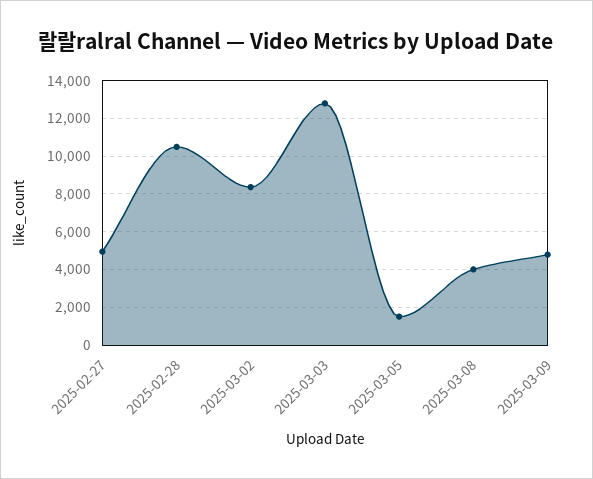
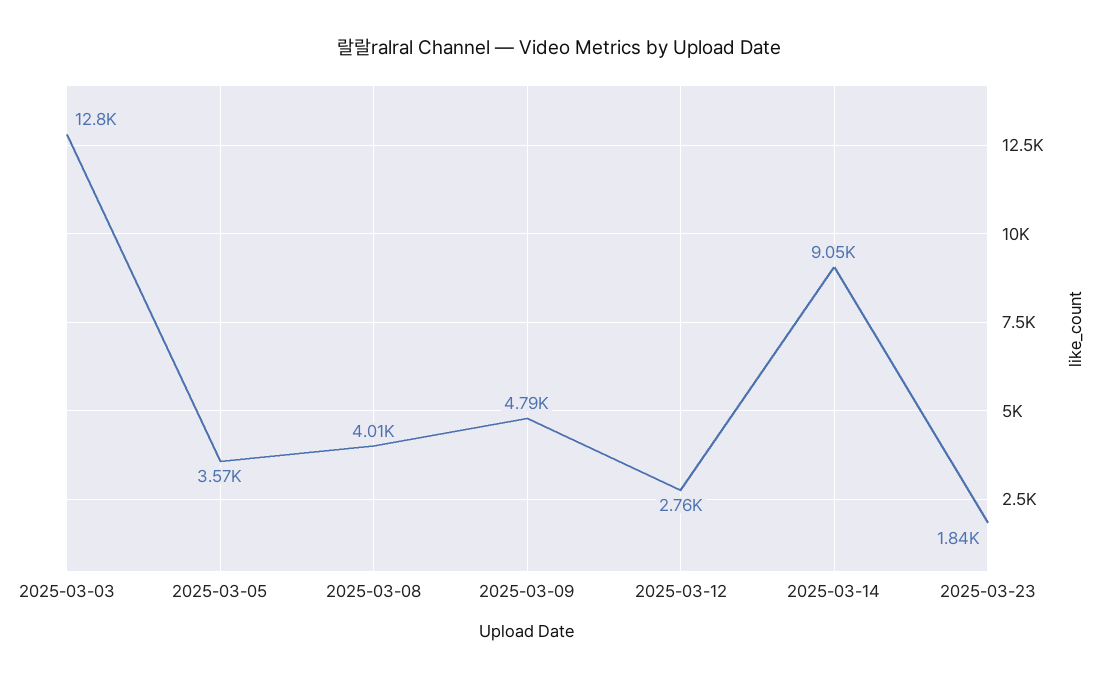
2025-02-27: 5000 -> none
2025-02-28: 10500 -> none
2025-03-02: 8500 -> none
2025-03-05: 1500 -> 3570
2025-03-12: none -> 2760
2025-03-14: none -> 9050
2025-03-23: none -> 1840

